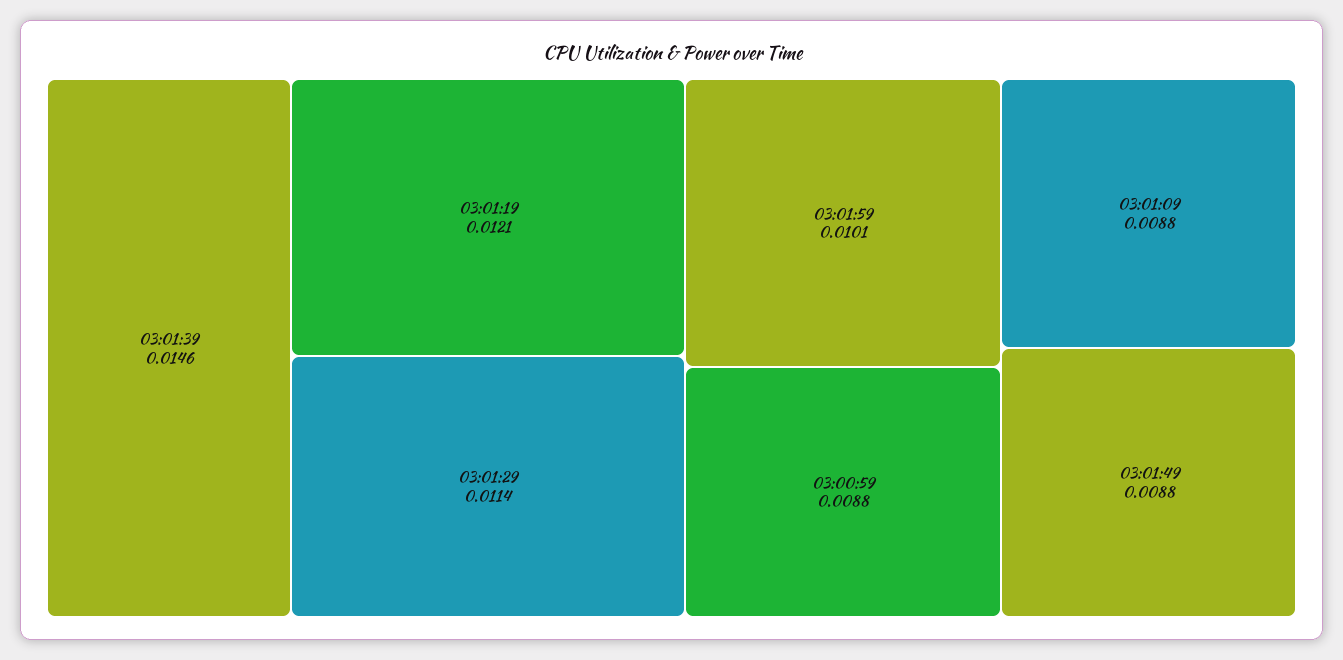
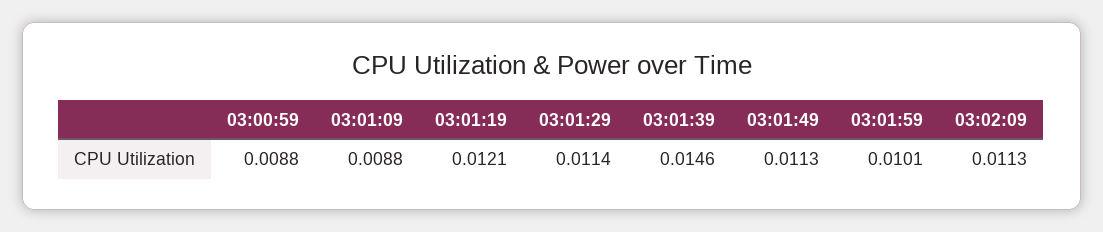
03:01:49: 0.0088 -> 0.0113
03:02:09: none -> 0.0113

